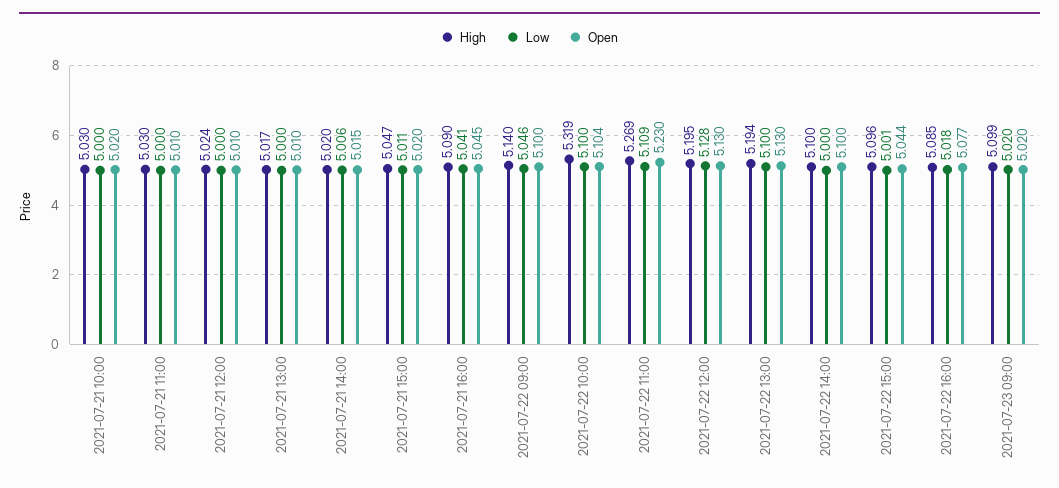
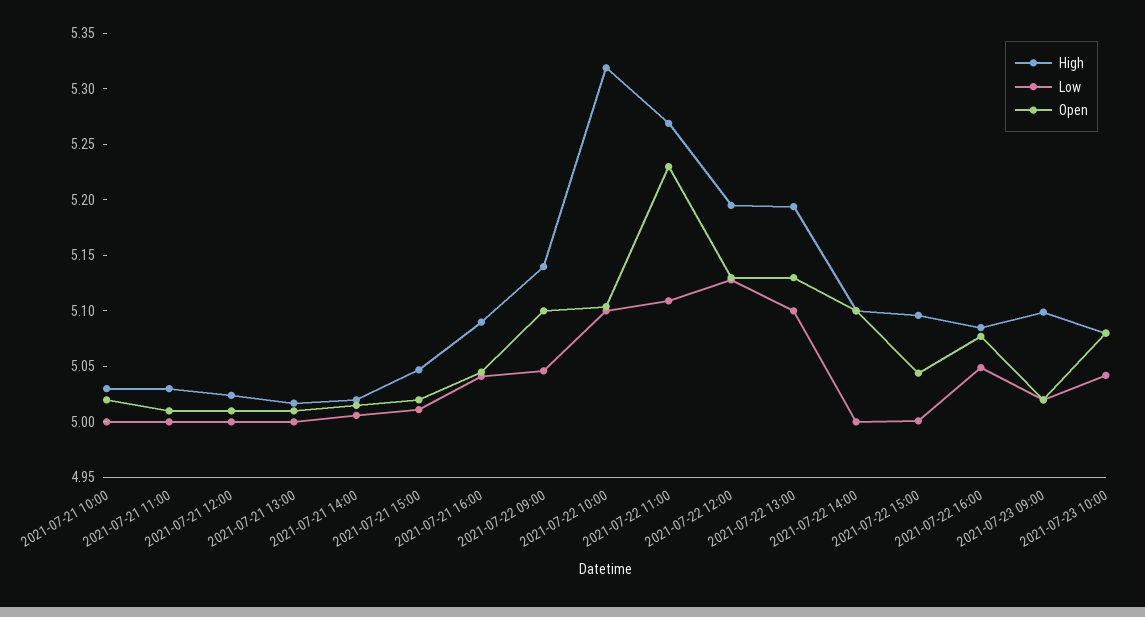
Low, 2021-07-22 16:00: 5.018 -> 5.05
High, 2021-07-23 10:00: none -> 5.08
Low, 2021-07-23 10:00: none -> 5.04
Open, 2021-07-23 10:00: none -> 5.08

